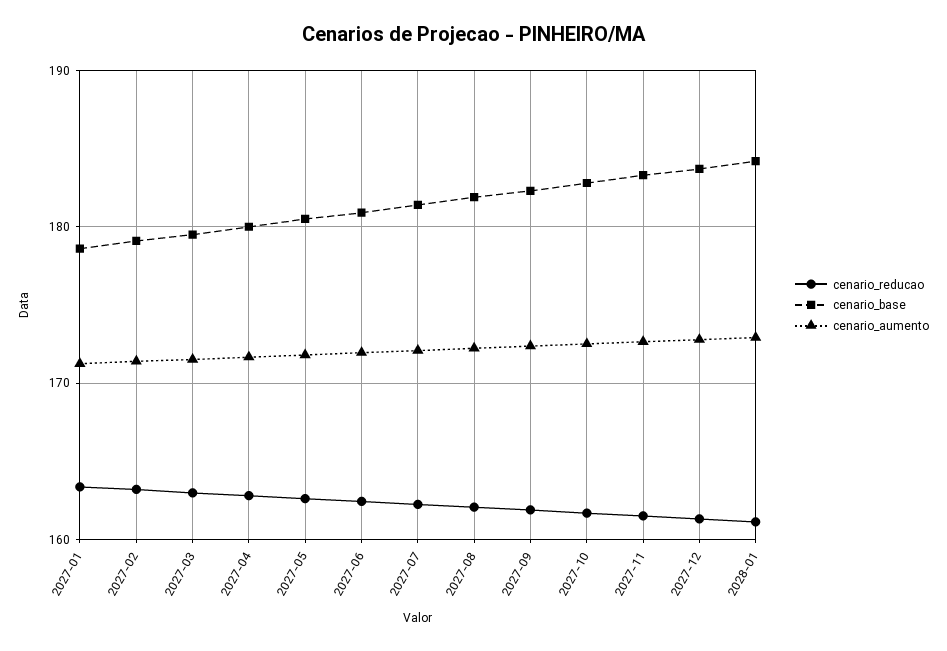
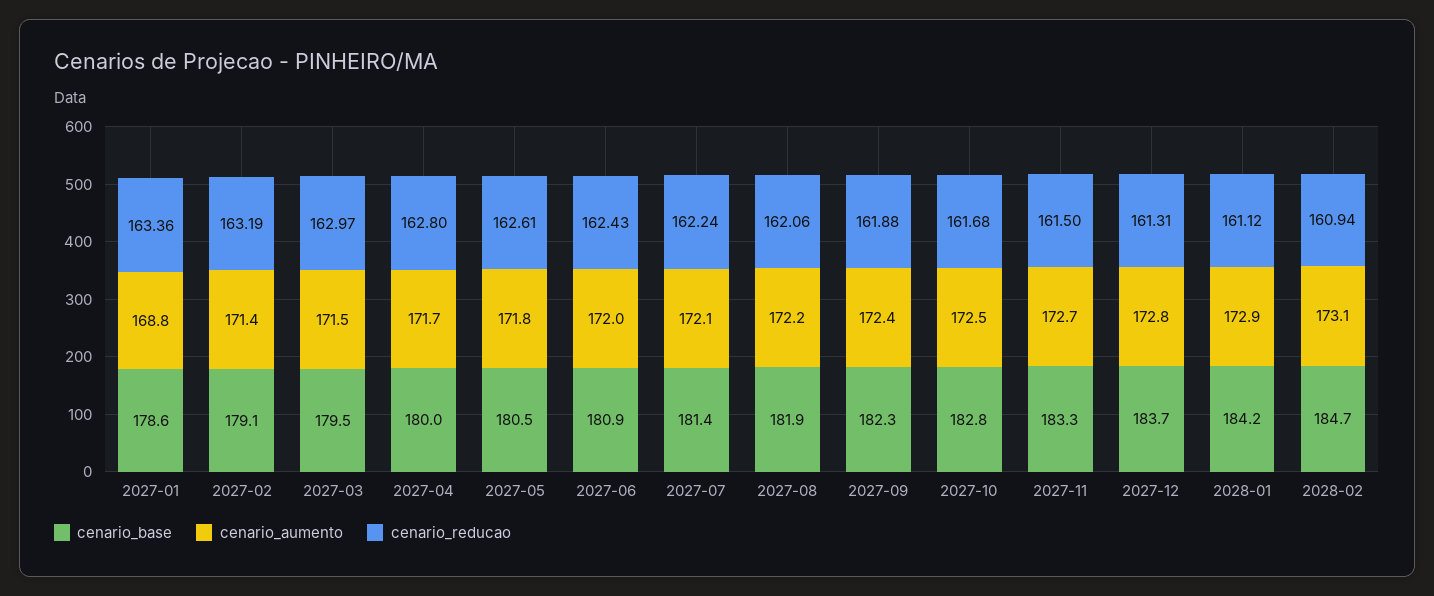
cenario_aumento, 2027-01: 171 -> 168.8
cenario_base, 2028-02: none -> 184.7
cenario_aumento, 2028-02: none -> 173.1
cenario_reducao, 2028-02: none -> 160.94

